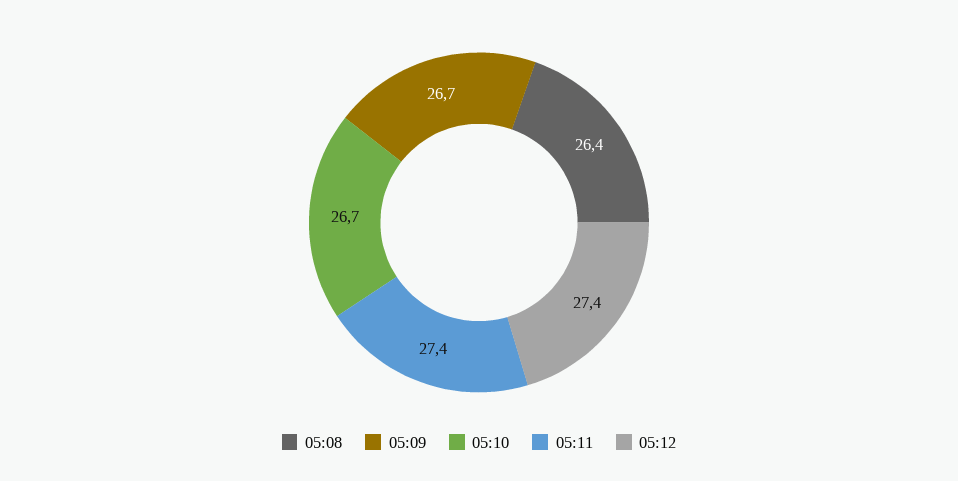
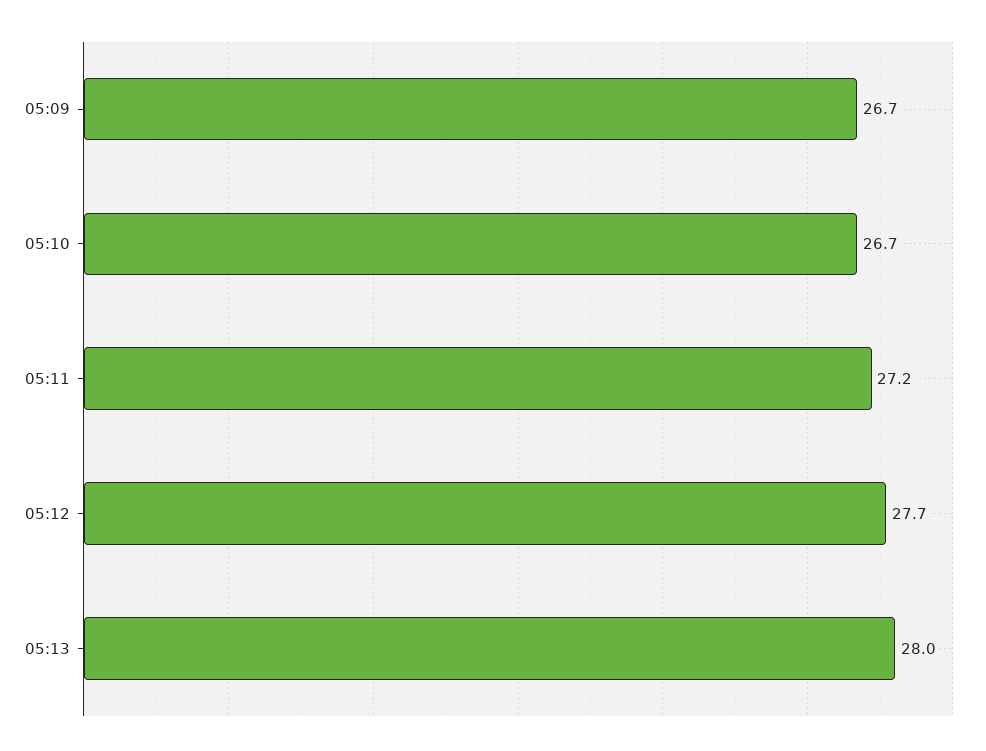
05:08: 26.4 -> none
05:11: 27.4 -> 27.2
05:12: 27.4 -> 27.7
05:13: none -> 28

